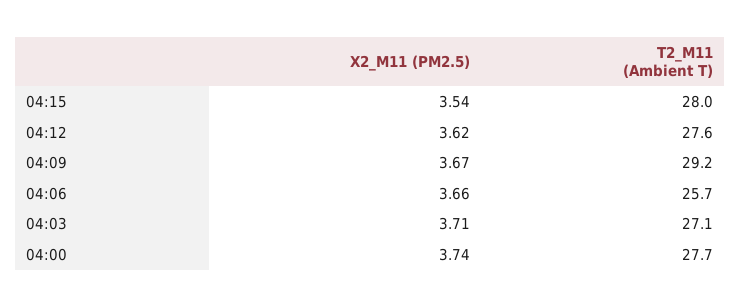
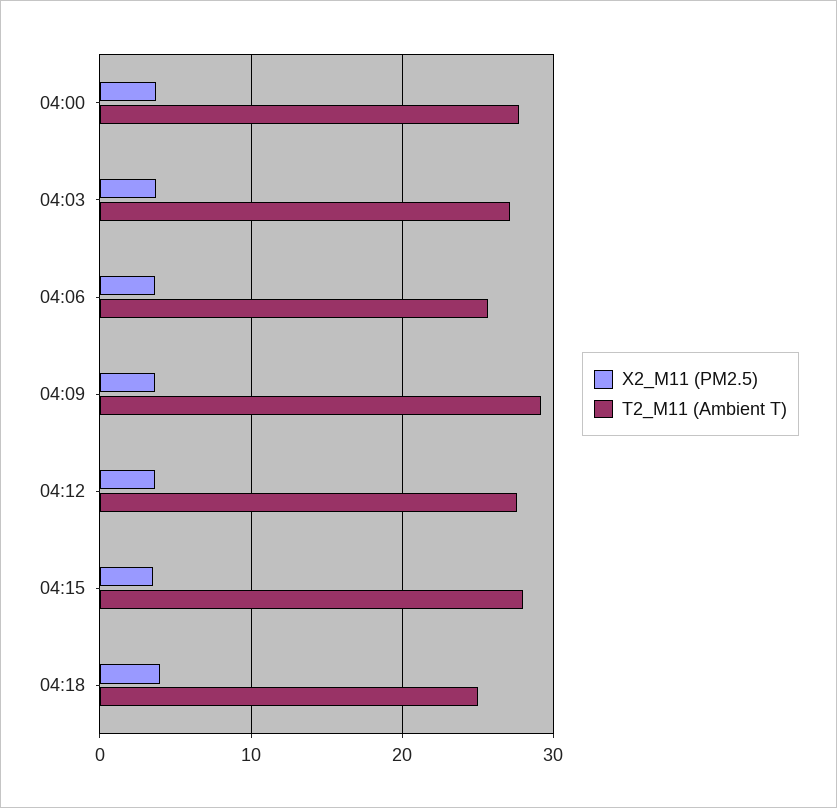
X2_M11 (PM2.5), 04:18: none -> 4
T2_M11 (Ambient T), 04:18: none -> 25

